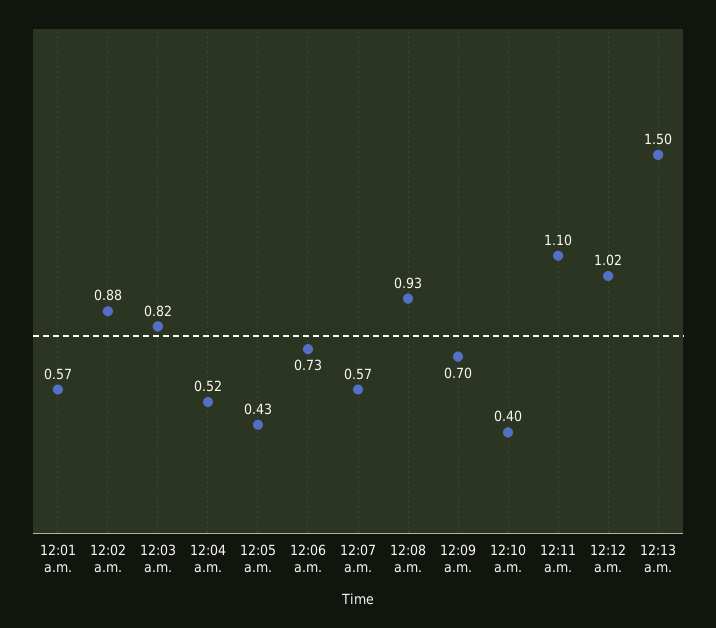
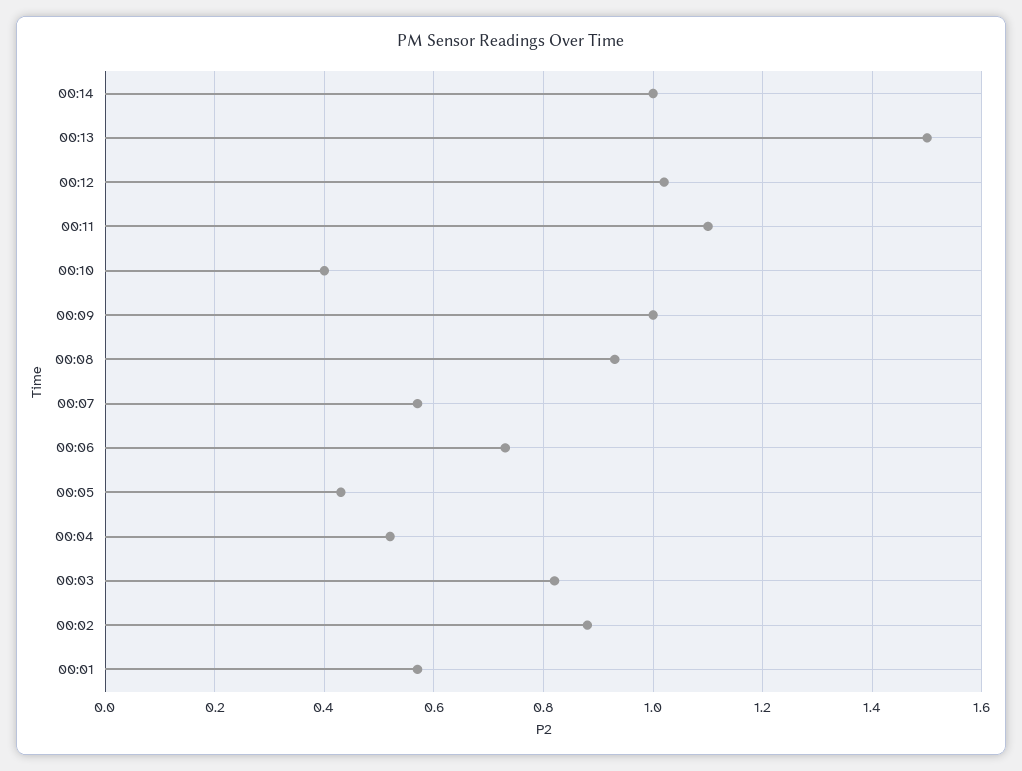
12:09 a.m.: 0.7 -> 1
00:14: none -> 1

